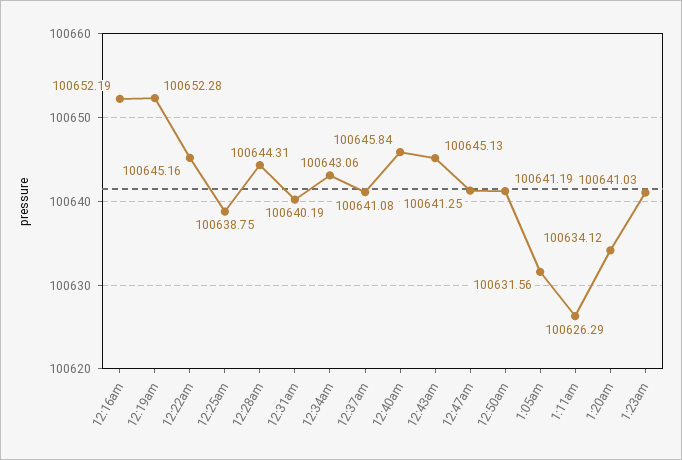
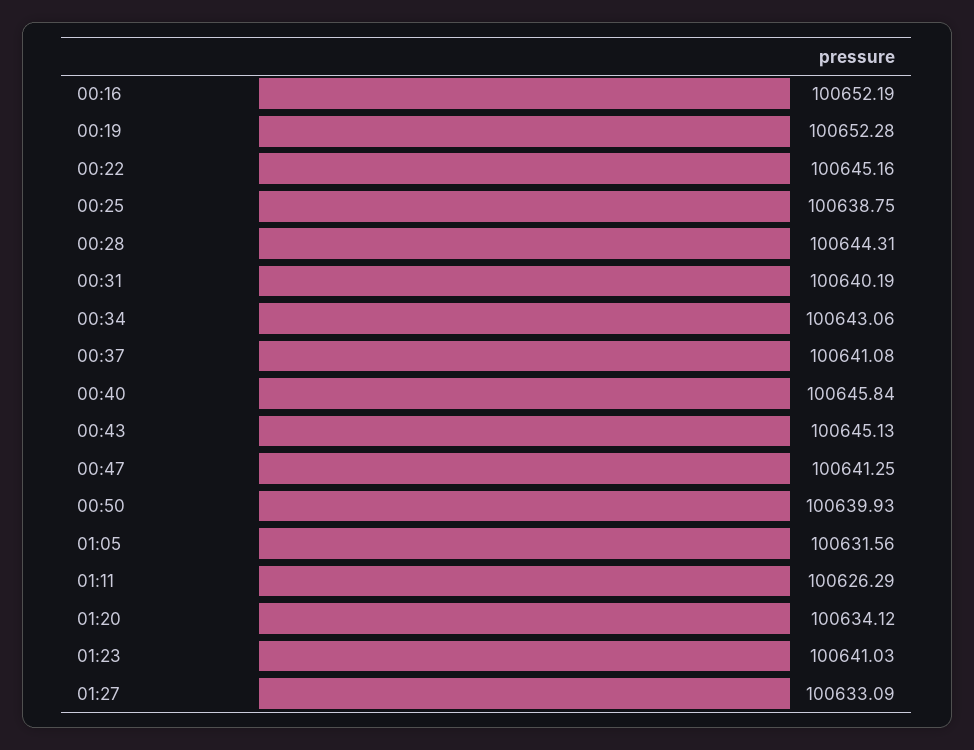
12:50am: 100641.19 -> 100639.93
01:27: none -> 100633.09

